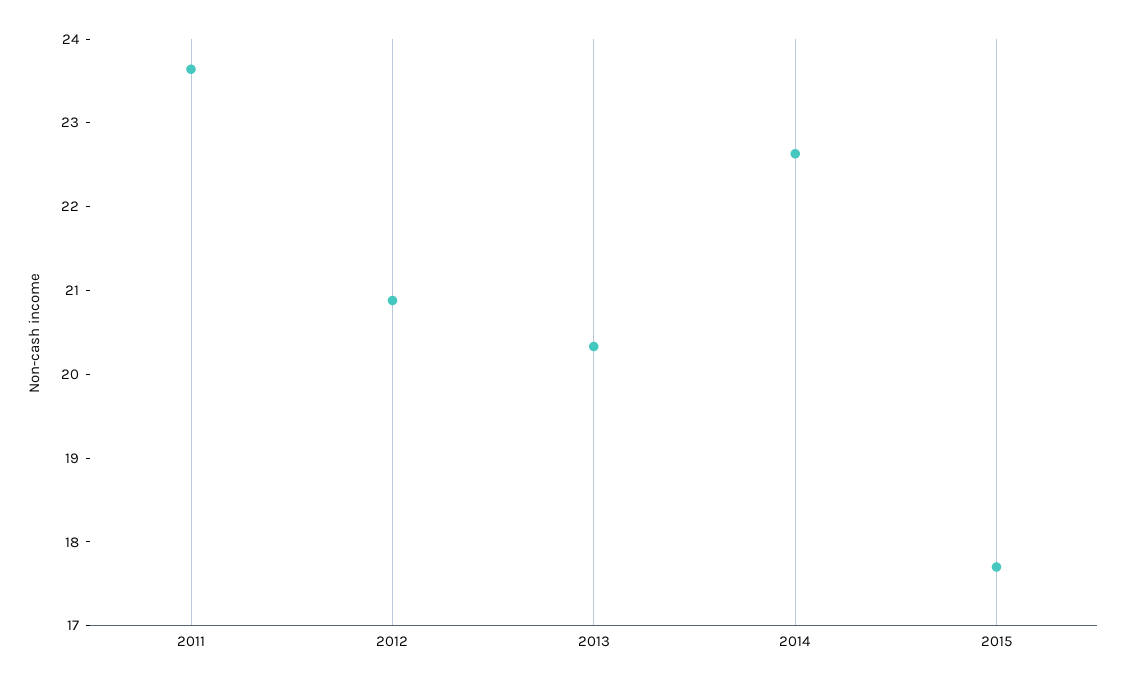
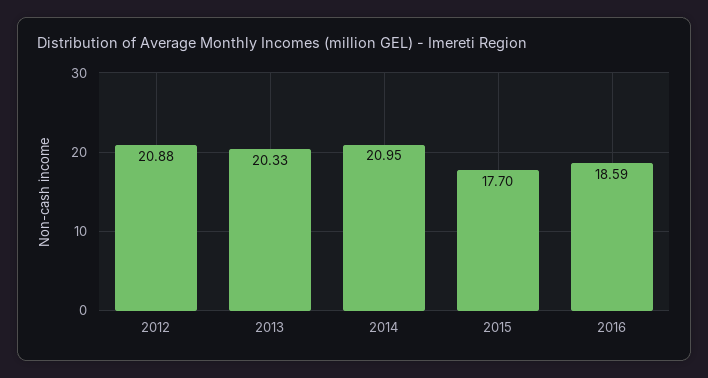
2011: 23.6 -> none
2014: 22.6 -> 20.95
2016: none -> 18.59

